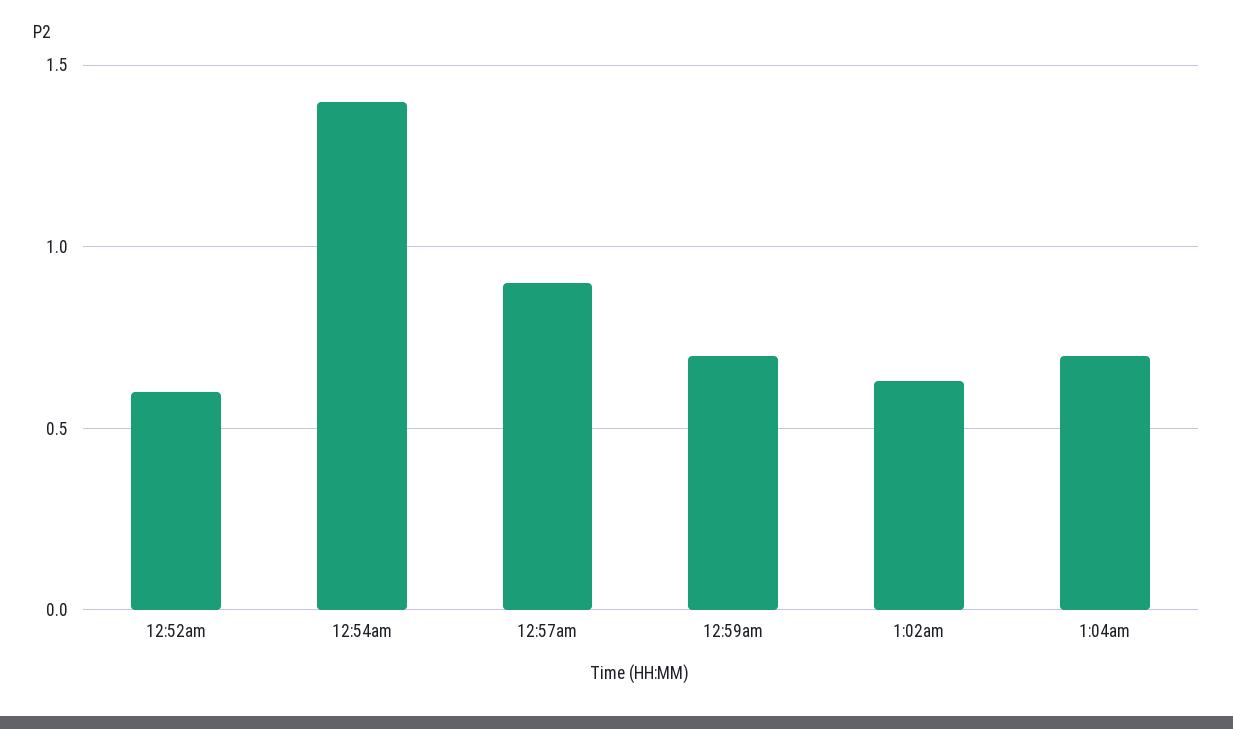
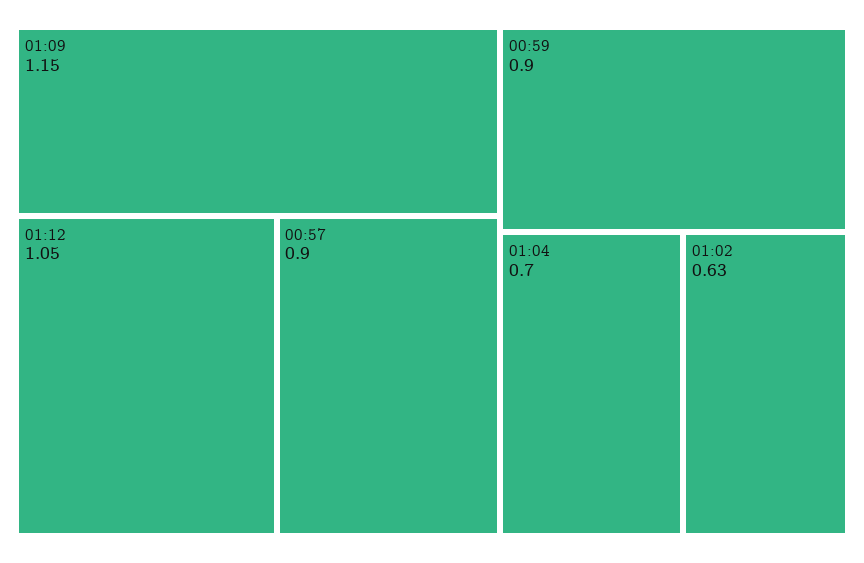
12:52am: 0.6 -> none
12:54am: 1.4 -> none
12:59am: 0.7 -> 0.9
01:09: none -> 1.15
01:12: none -> 1.05

